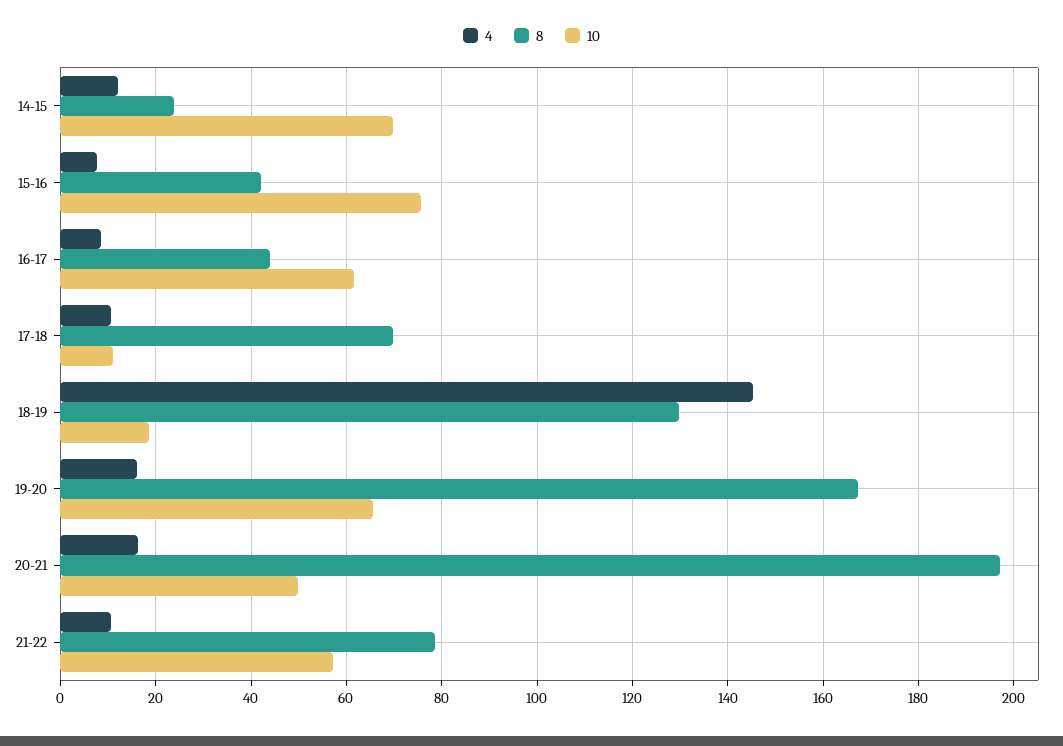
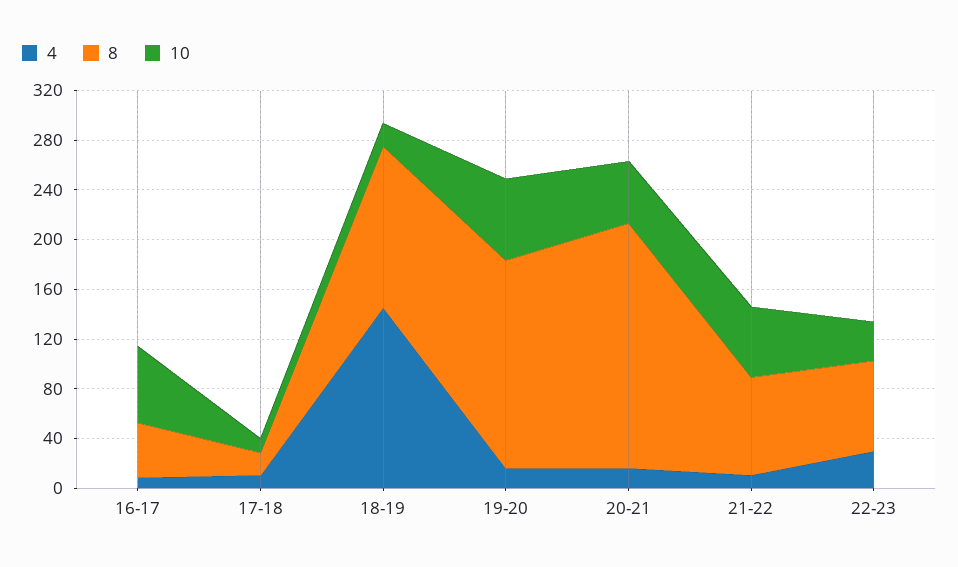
4, 14-15: 12 -> none
8, 14-15: 24 -> none
10, 14-15: 70 -> none
4, 15-16: 8 -> none
8, 15-16: 42 -> none
10, 15-16: 76 -> none
8, 17-18: 70 -> 20
4, 22-23: none -> 30
8, 22-23: none -> 70
10, 22-23: none -> 30

